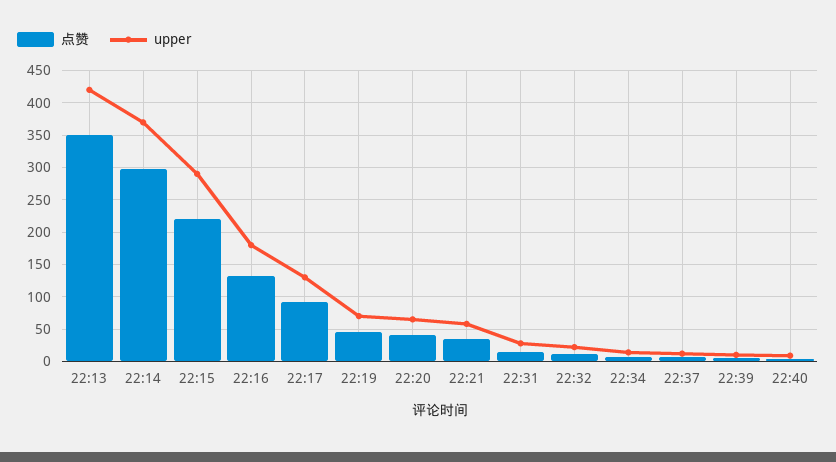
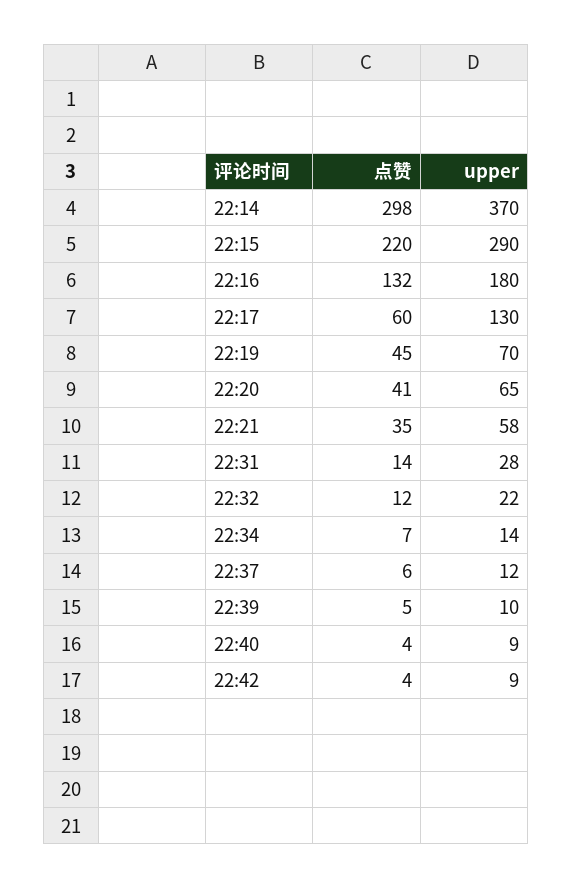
点赞, 22:13: 350 -> none
upper, 22:13: 420 -> none
点赞, 22:17: 90 -> 60
点赞, 22:42: none -> 4
upper, 22:42: none -> 9

